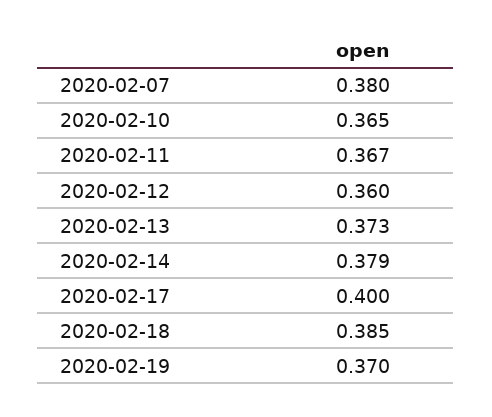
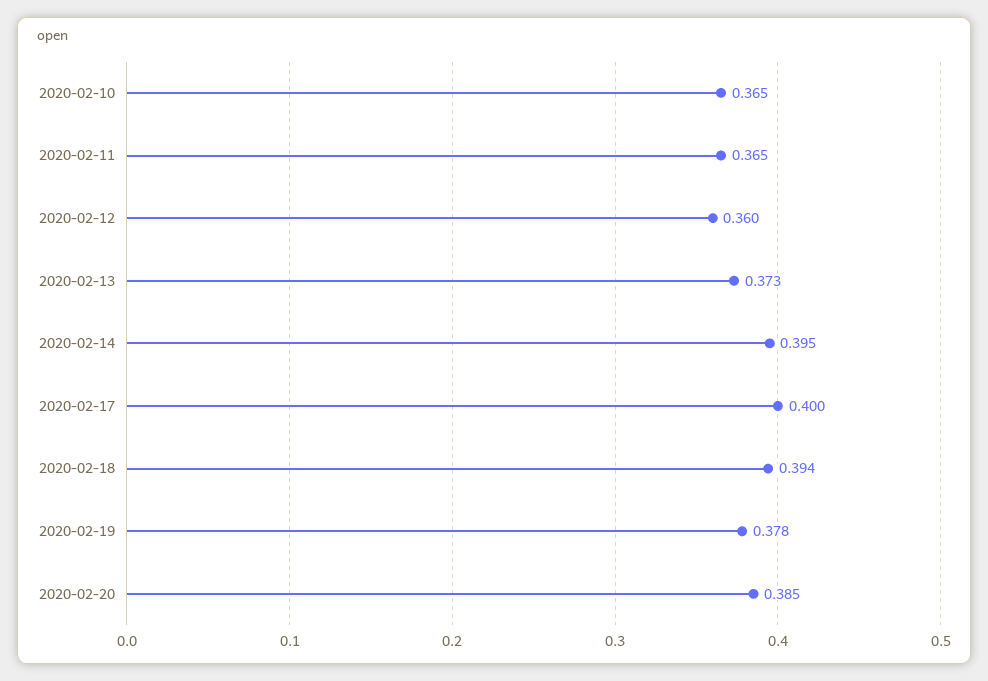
2020-02-07: 0.38 -> none
2020-02-11: 0.367 -> 0.365
2020-02-14: 0.379 -> 0.395
2020-02-18: 0.385 -> 0.394
2020-02-19: 0.37 -> 0.378
2020-02-20: none -> 0.385

